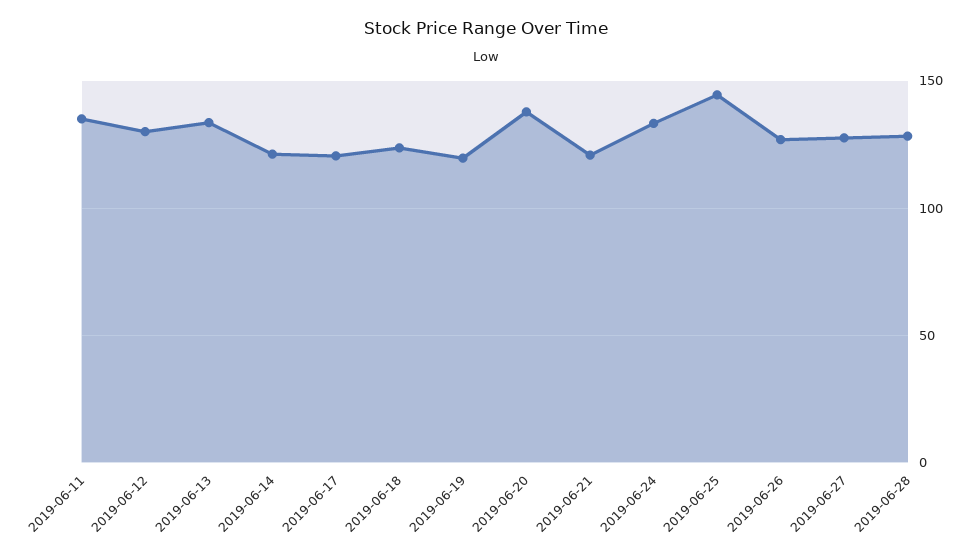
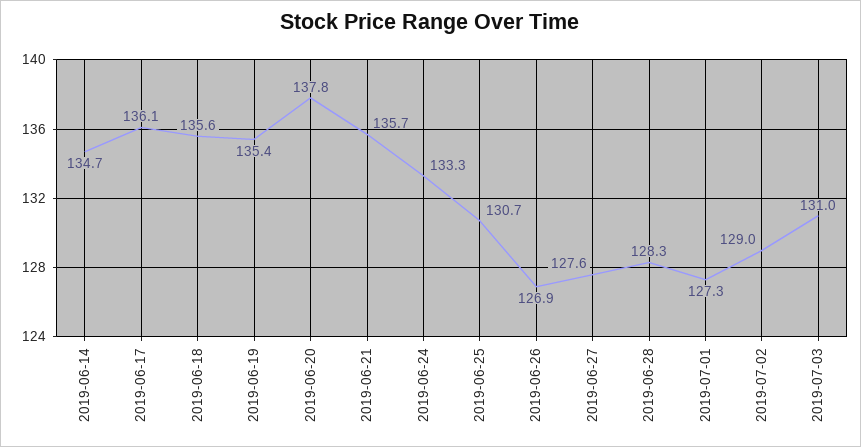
2019-06-11: 135 -> none
2019-06-12: 130 -> none
2019-06-13: 135 -> none
2019-06-14: 120 -> 134.7
2019-06-17: 120 -> 136.1
2019-06-18: 125 -> 135.6
2019-06-19: 120 -> 135.4
2019-06-21: 120 -> 135.7
2019-06-25: 145 -> 130.7
2019-07-01: none -> 127.3
2019-07-02: none -> 129
2019-07-03: none -> 131

